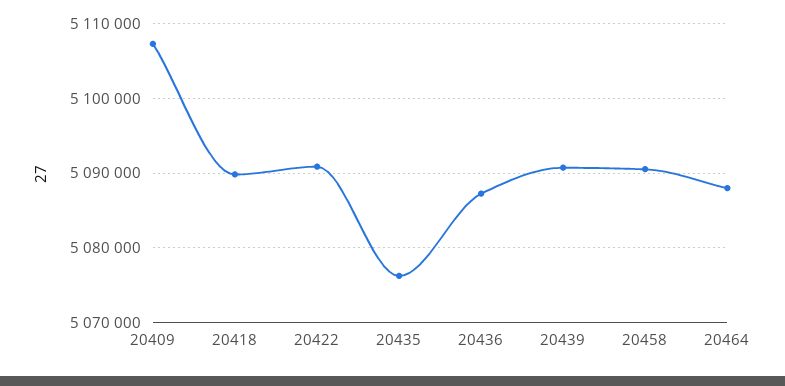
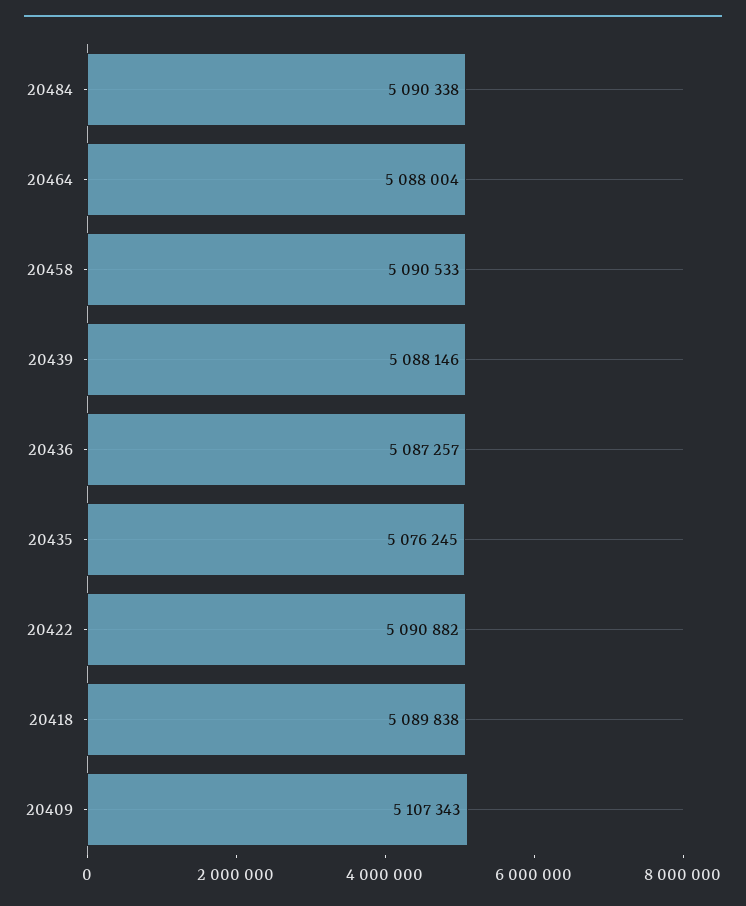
20439: 5091000 -> 5088146
20484: none -> 5090338

